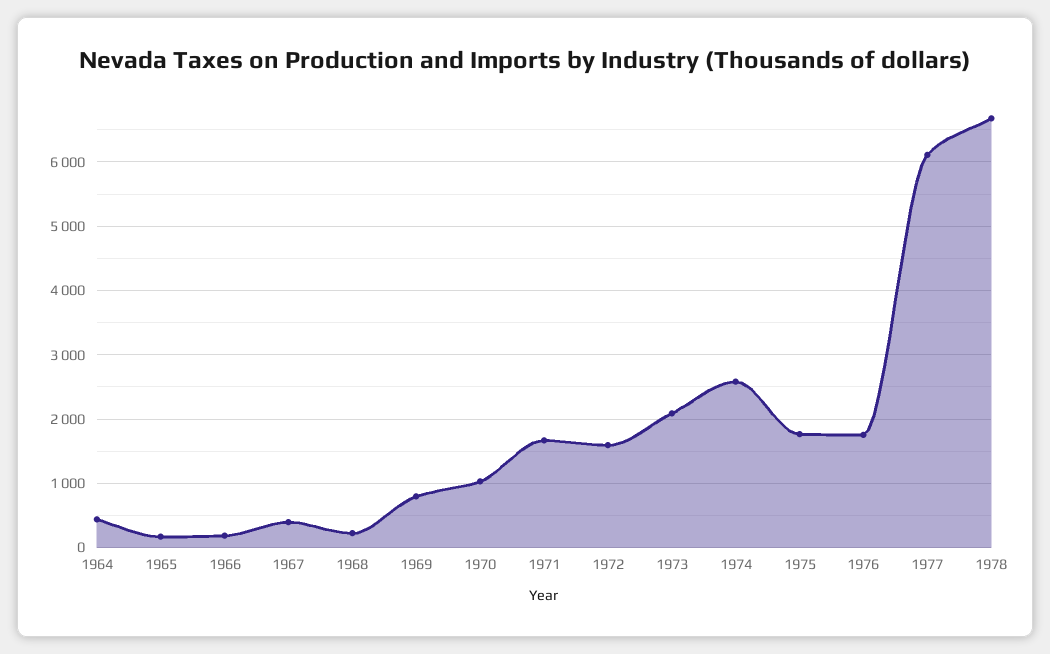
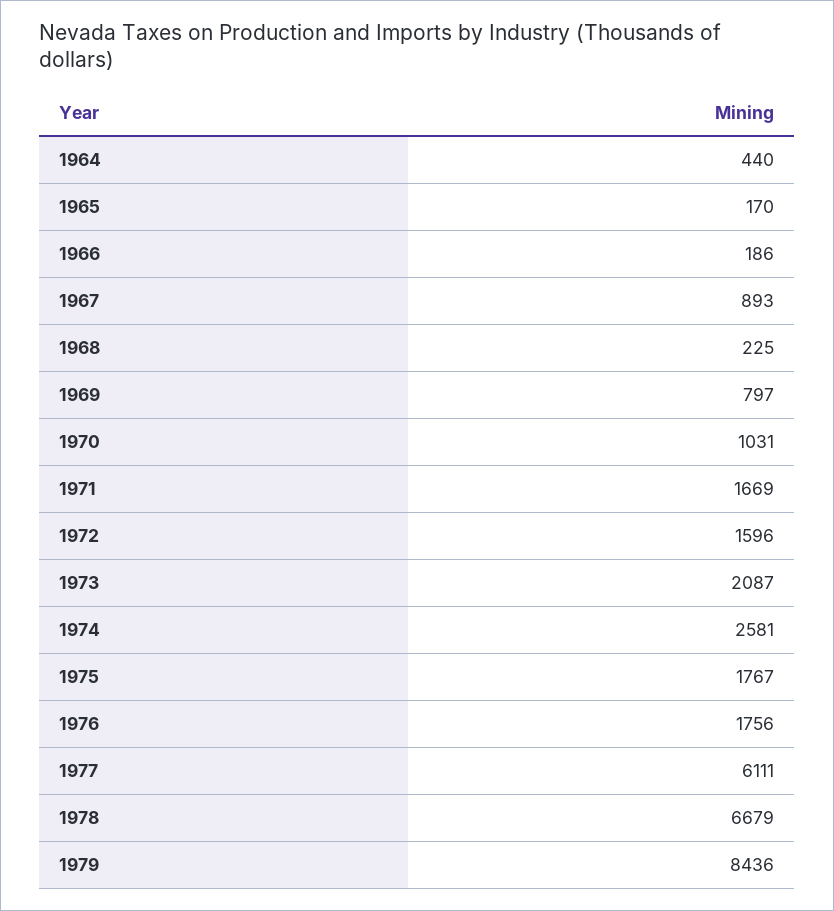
1967: 400 -> 893
1979: none -> 8436

